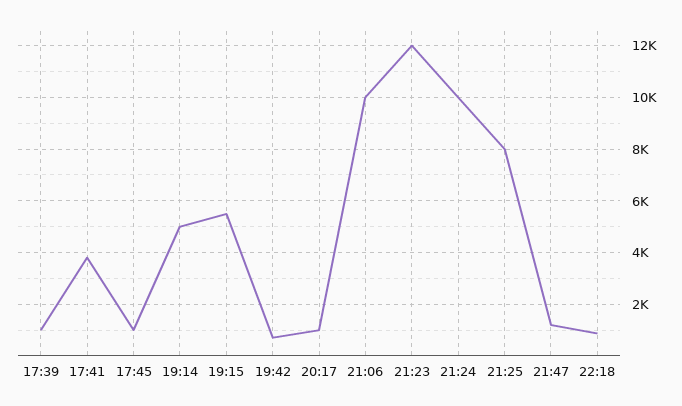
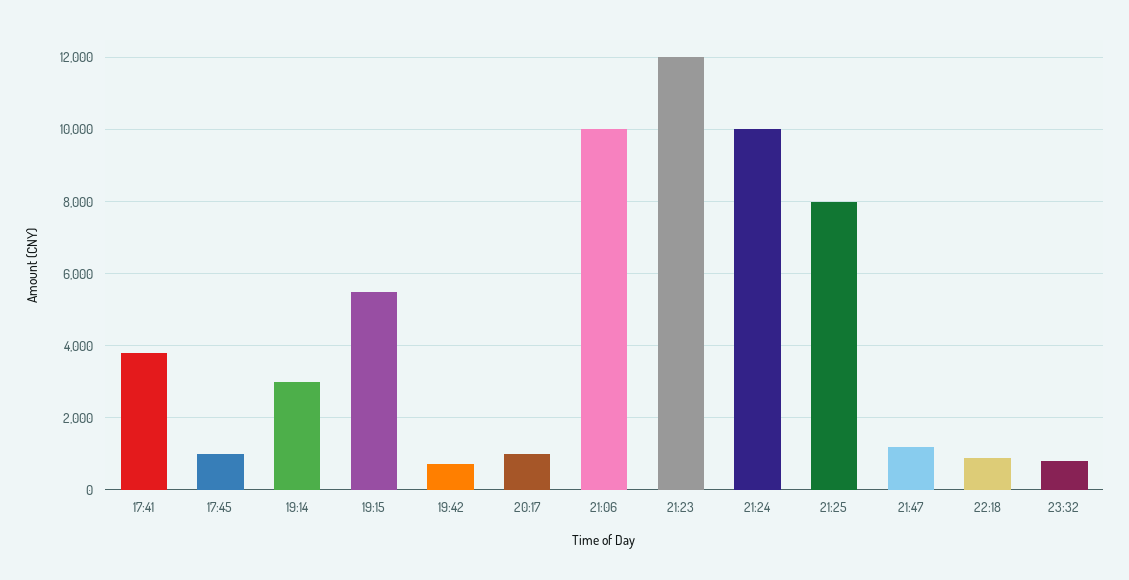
17:39: 1000 -> none
19:14: 5000 -> 3000
23:32: none -> 800

